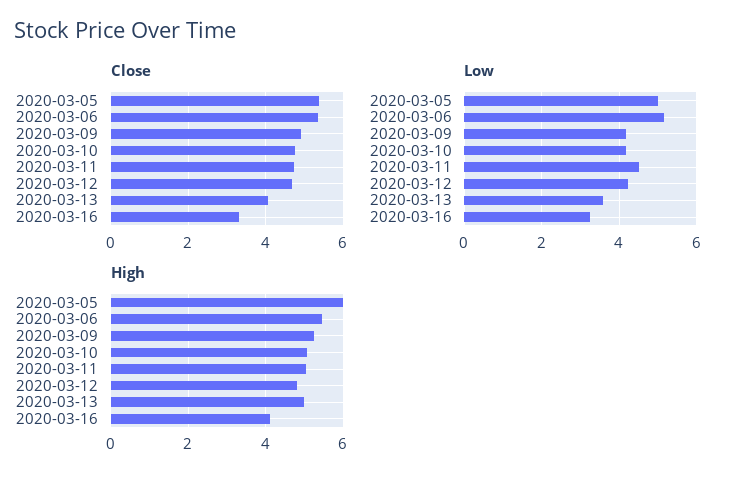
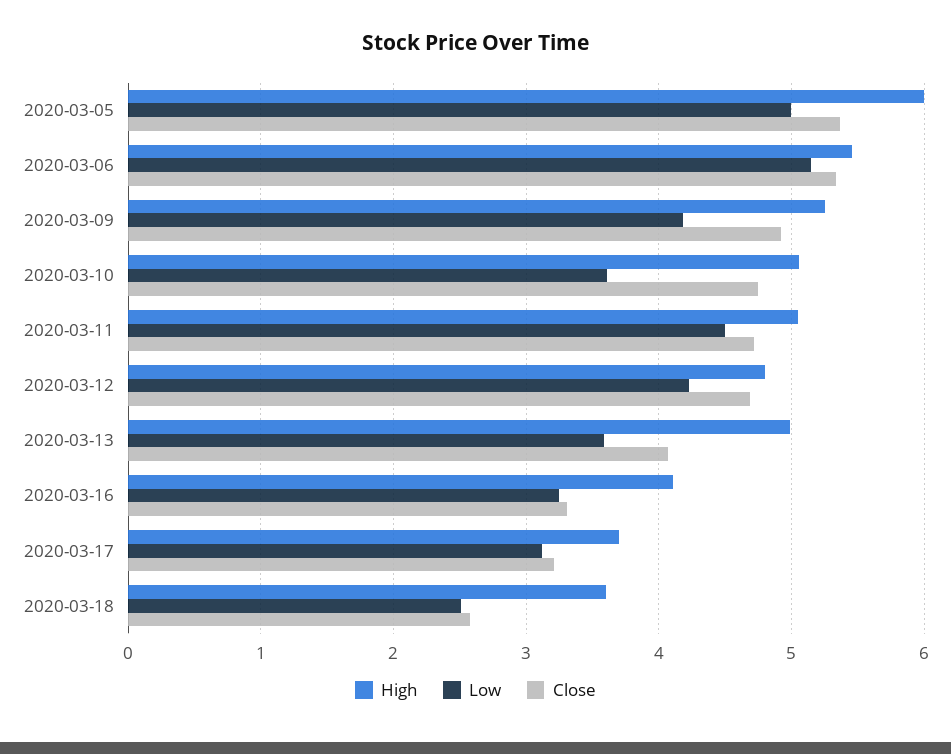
Low, 2020-03-10: 4.2 -> 3.6
High, 2020-03-17: none -> 3.7
Low, 2020-03-17: none -> 3.1
Close, 2020-03-17: none -> 3.2
High, 2020-03-18: none -> 3.6
Low, 2020-03-18: none -> 2.5
Close, 2020-03-18: none -> 2.6

